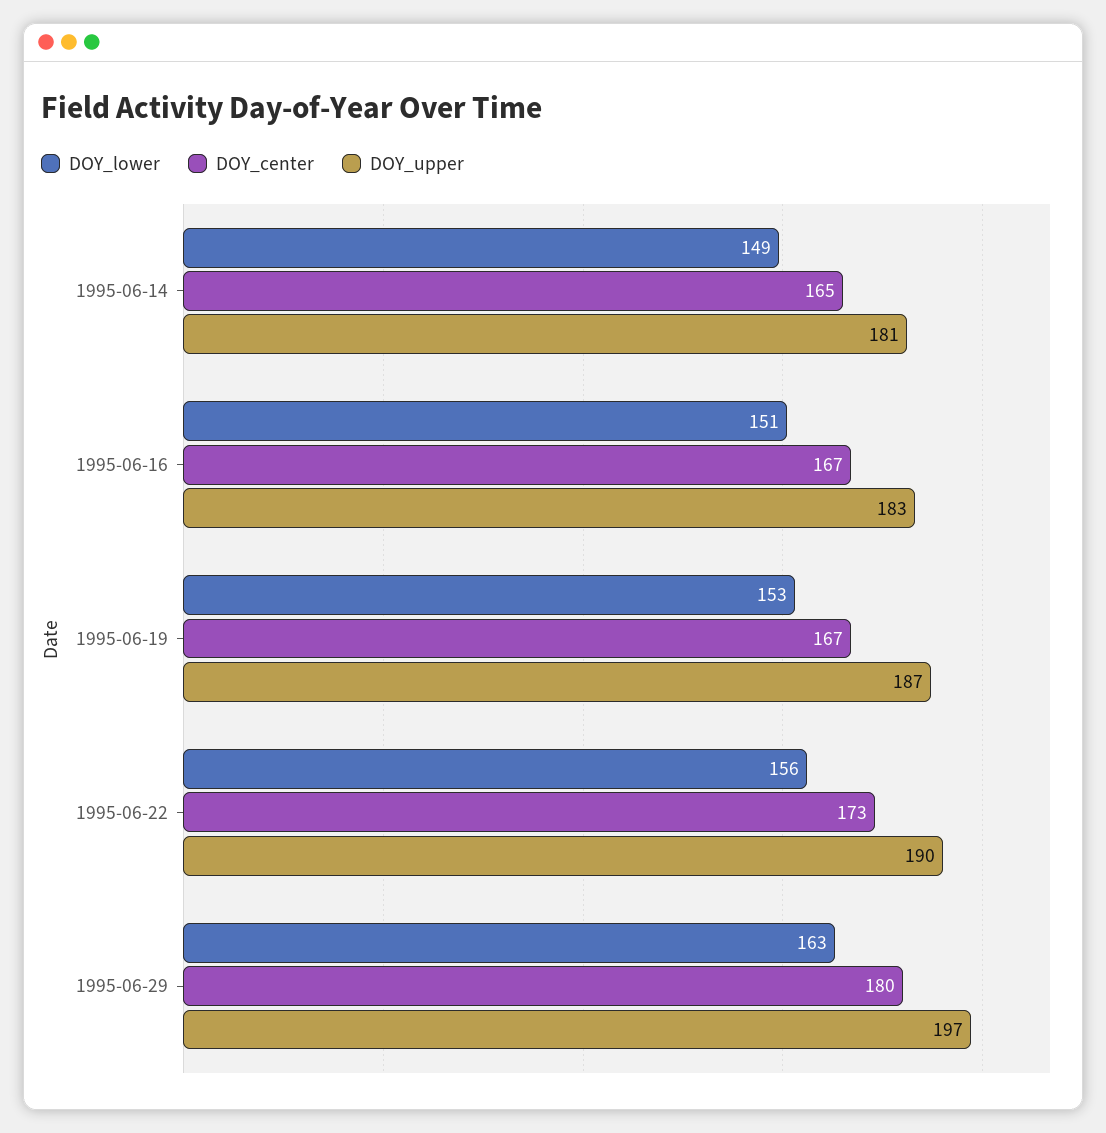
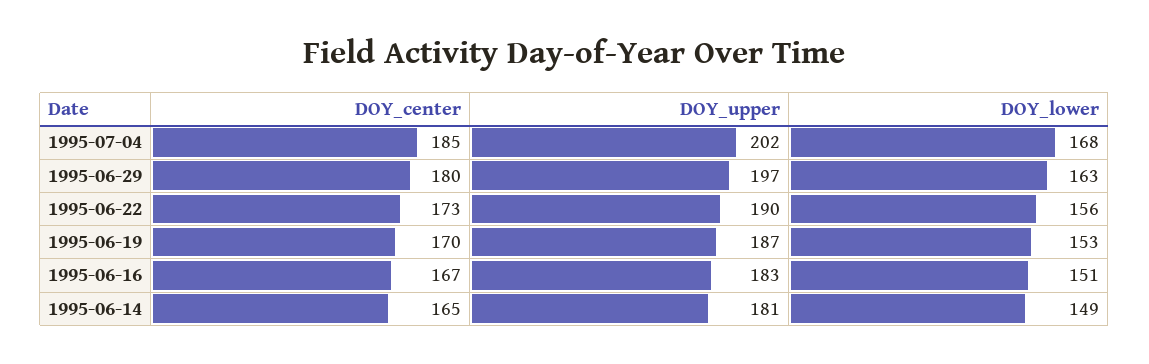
DOY_center, 1995-06-19: 167 -> 170
DOY_center, 1995-07-04: none -> 185
DOY_upper, 1995-07-04: none -> 202
DOY_lower, 1995-07-04: none -> 168

